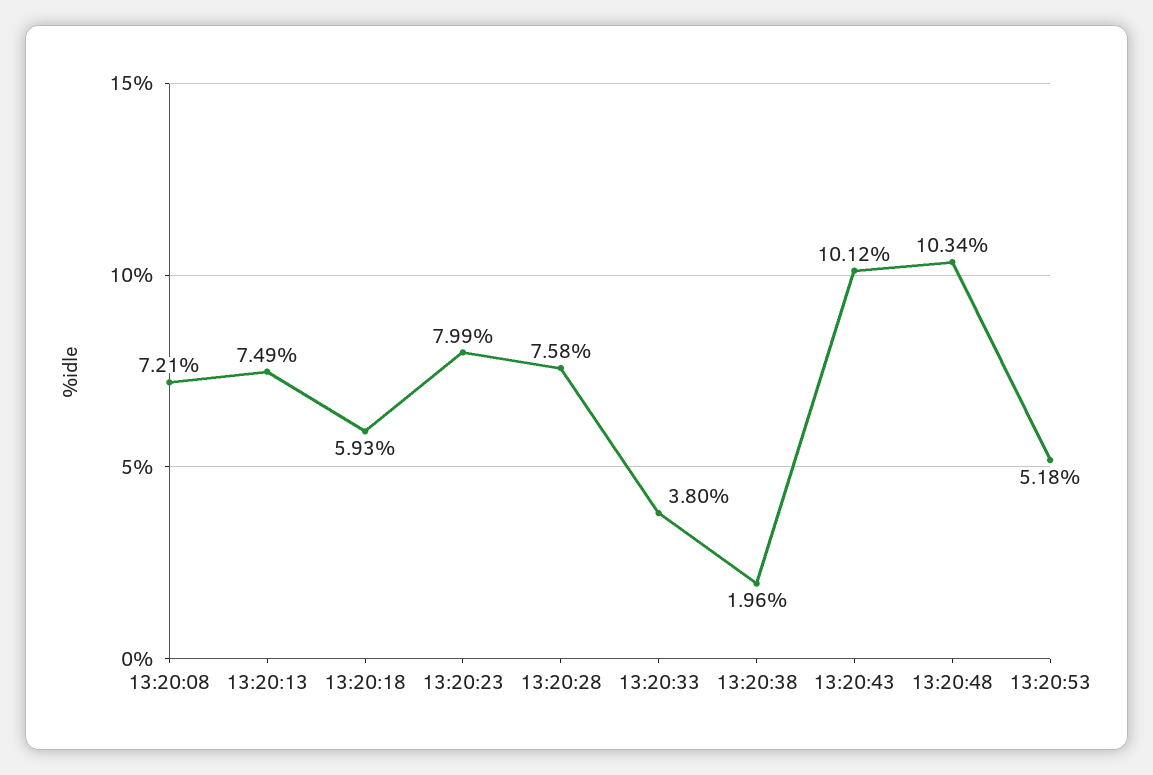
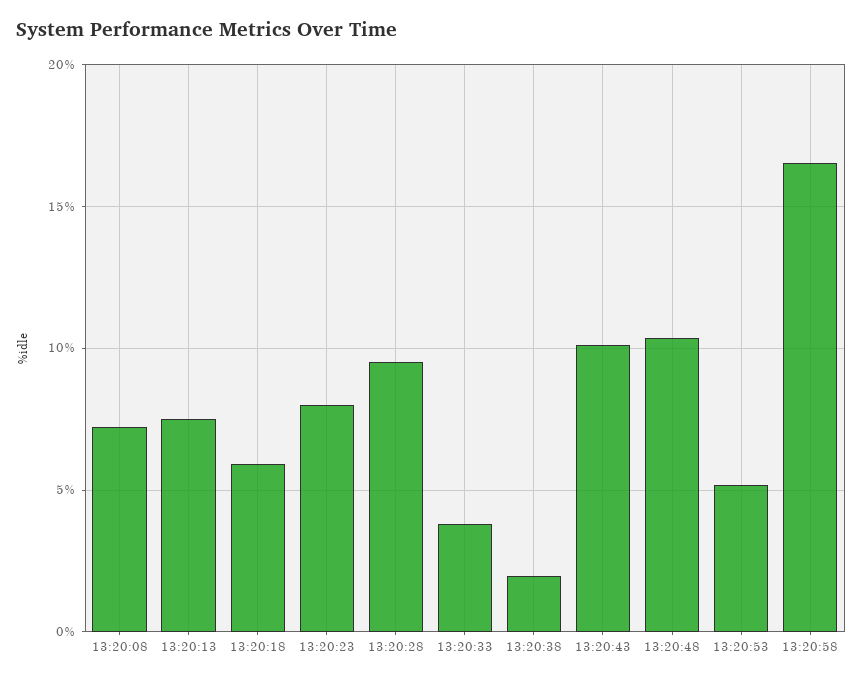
13:20:28: 7.58 -> 9.5
13:20:58: none -> 16.5

